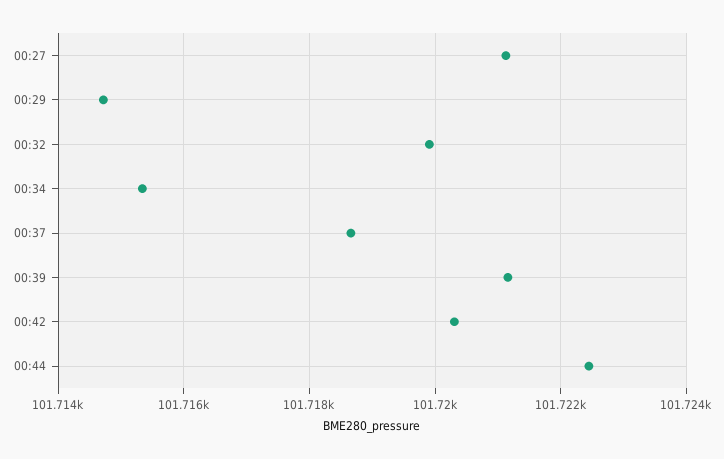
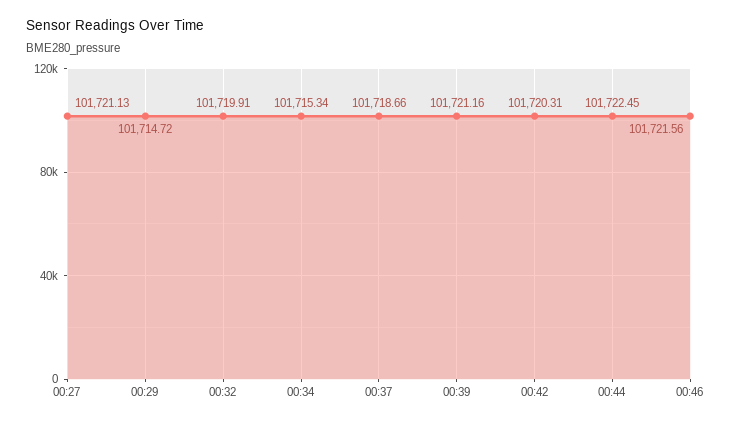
00:46: none -> 101721.56

